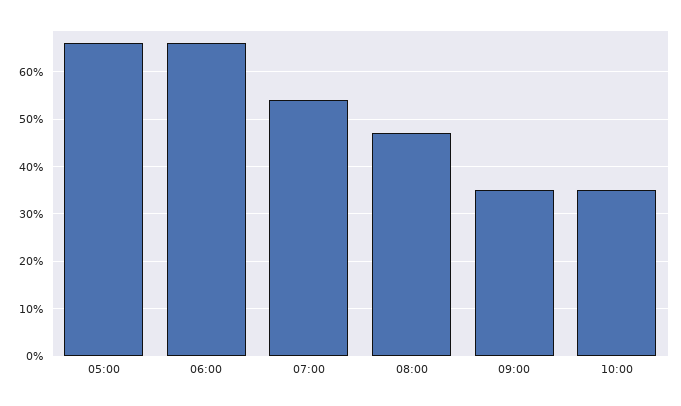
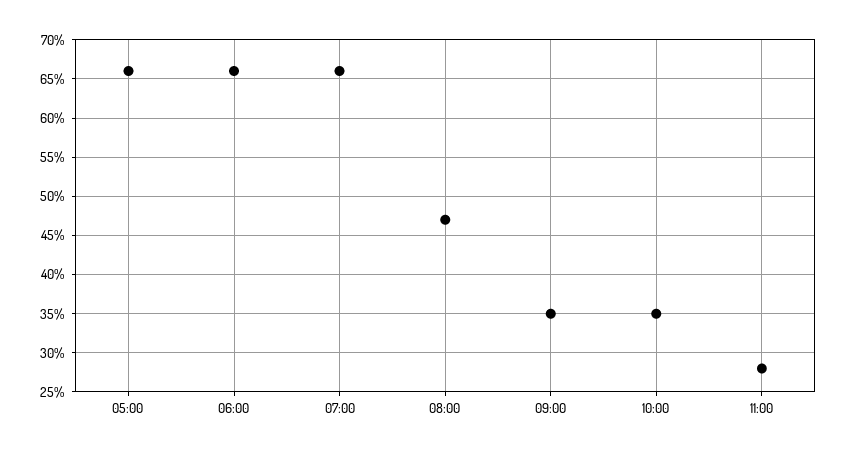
07:00: 55 -> 66
11:00: none -> 28

